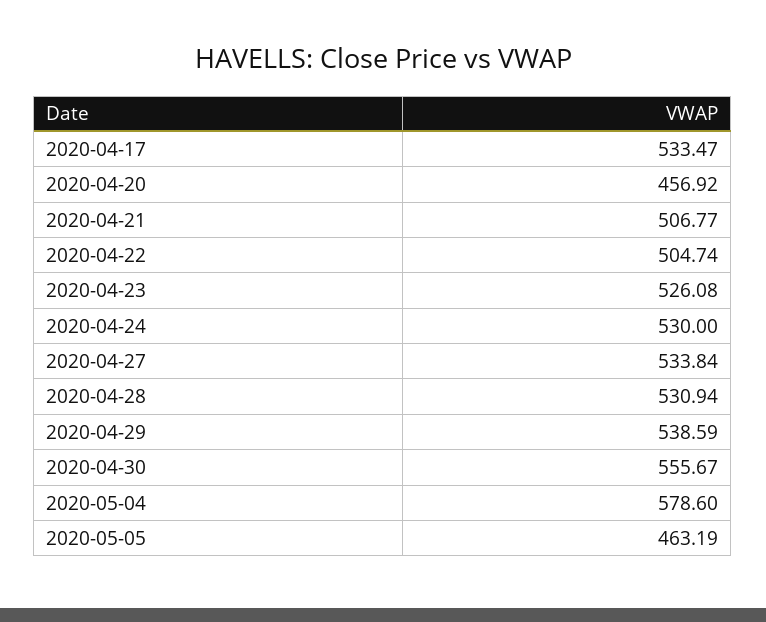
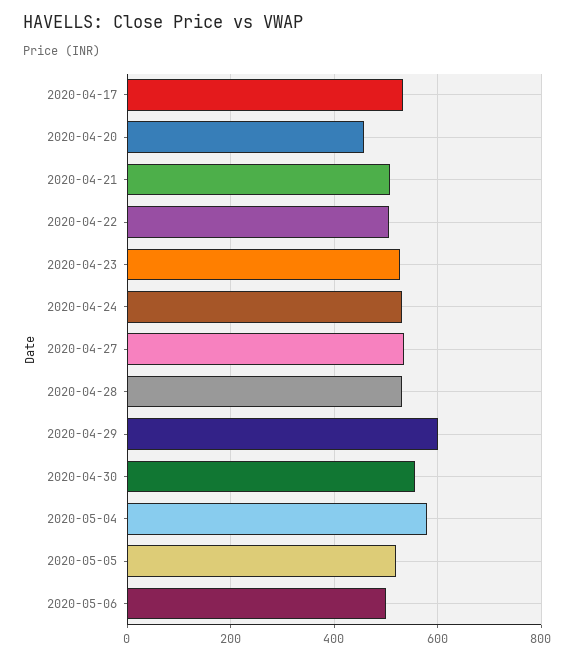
2020-04-29: 538.59 -> 600
2020-05-05: 463.19 -> 520
2020-05-06: none -> 500

